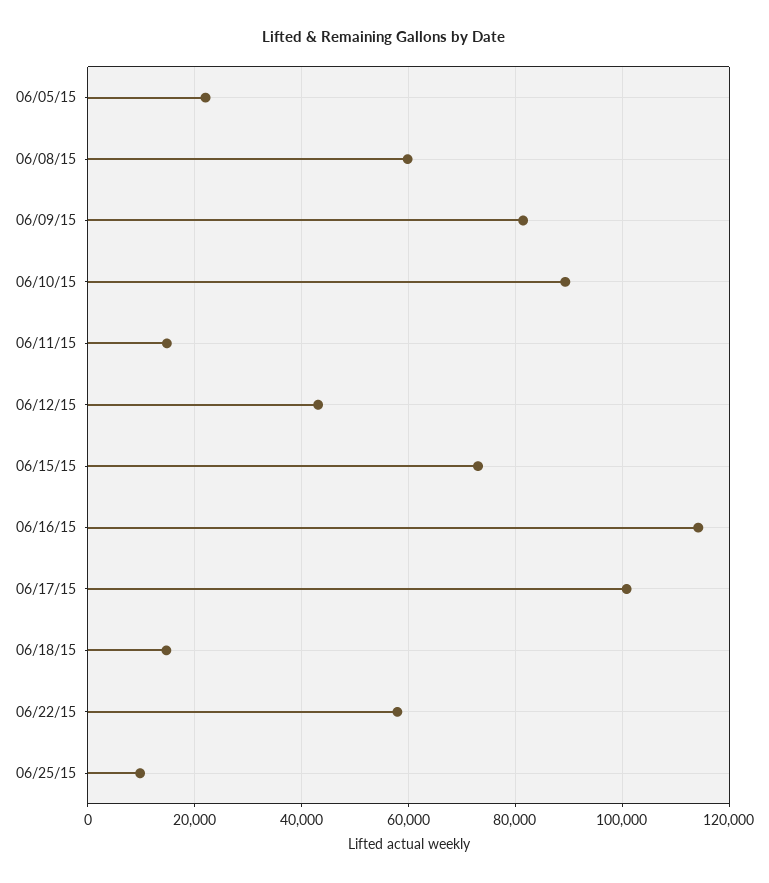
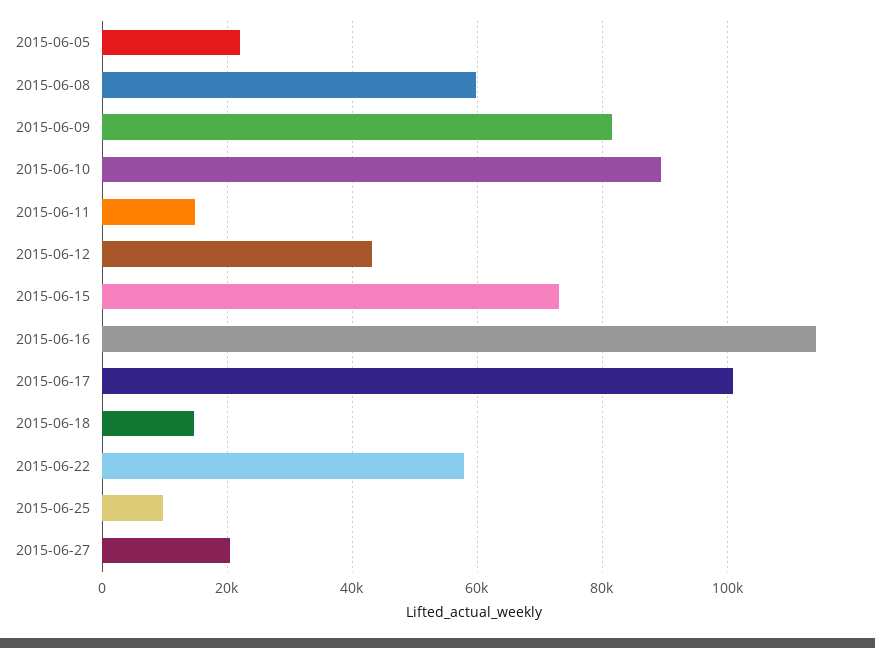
2015-06-27: none -> 20000

